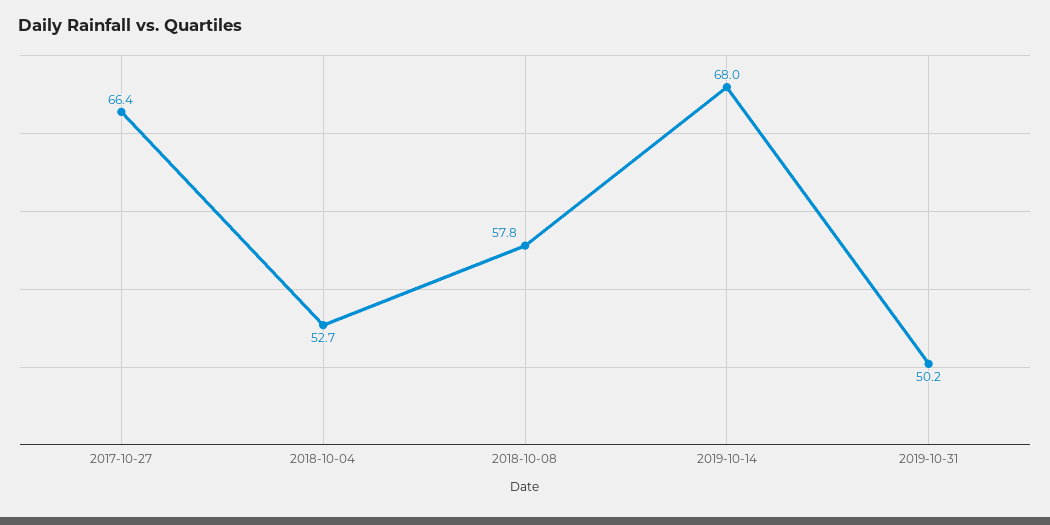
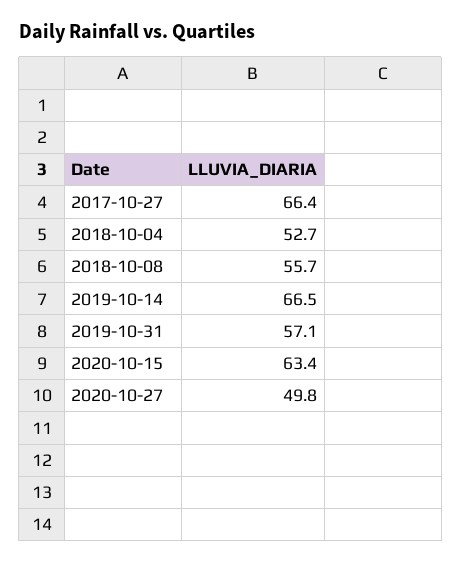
2018-10-08: 57.8 -> 55.7
2019-10-14: 68 -> 66.5
2019-10-31: 50.2 -> 57.1
2020-10-15: none -> 63.4
2020-10-27: none -> 49.8

